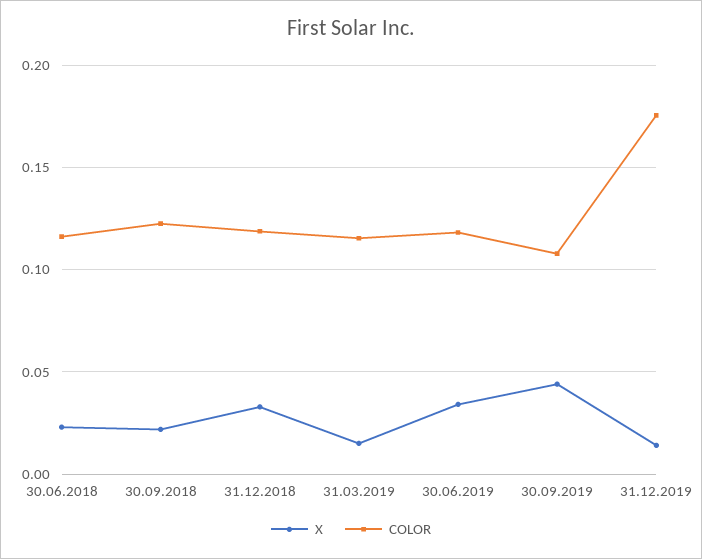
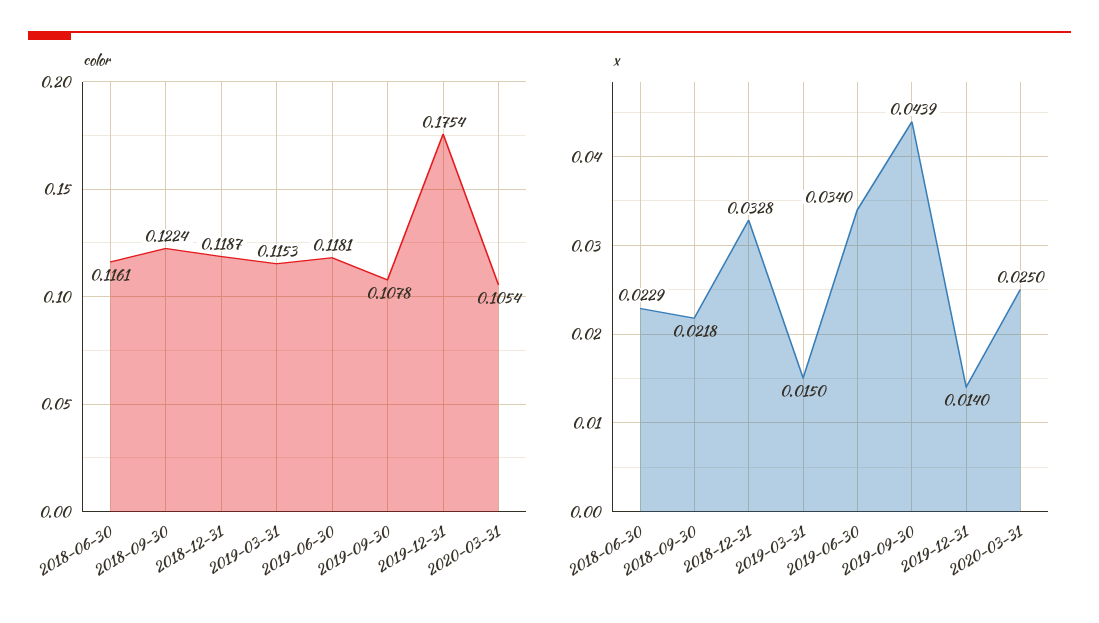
COLOR, 2020-03-31: none -> 0.1054
X, 2020-03-31: none -> 0.025

